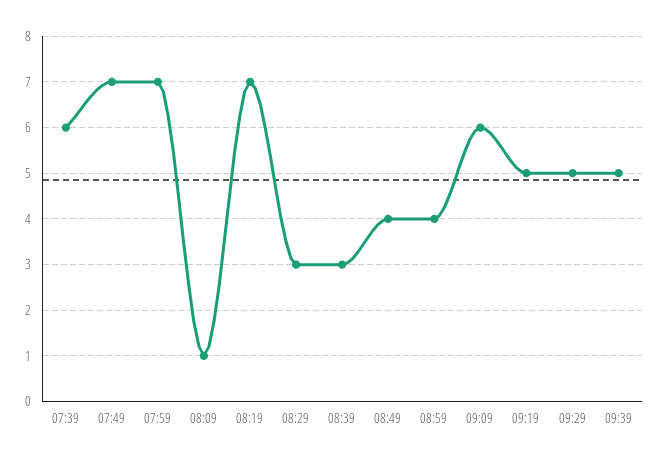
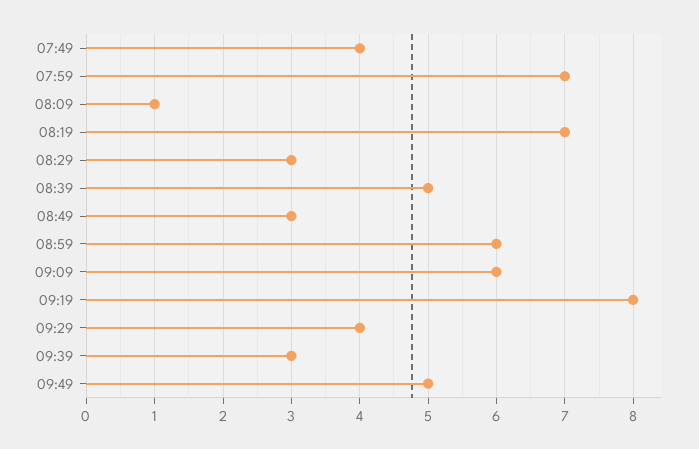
07:39: 6 -> none
07:49: 7 -> 4
08:39: 3 -> 5
08:49: 4 -> 3
08:59: 4 -> 6
09:19: 5 -> 8
09:29: 5 -> 4
09:39: 5 -> 3
09:49: none -> 5

